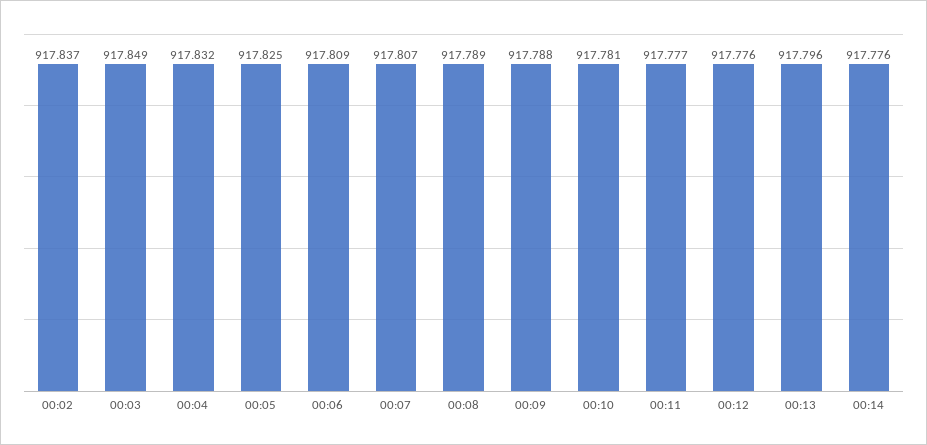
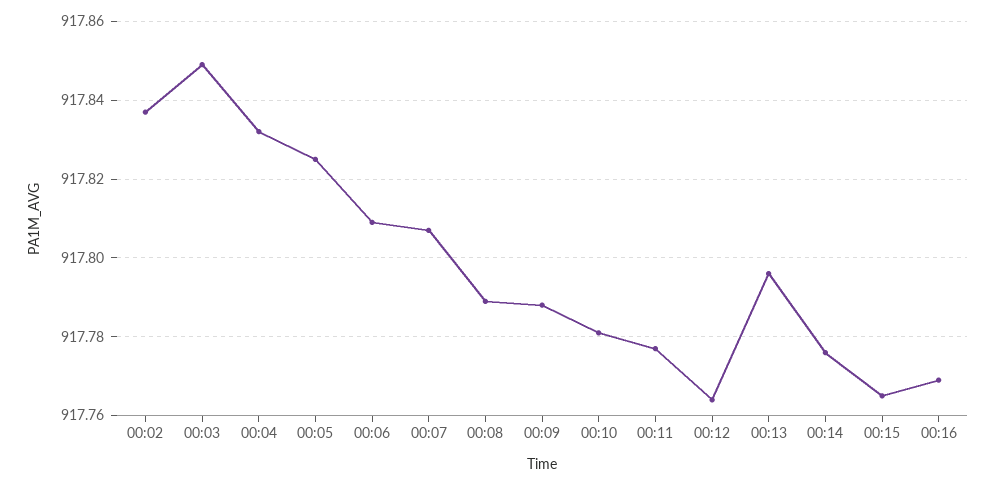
00:12: 917.776 -> 917.765
00:15: none -> 917.765
00:16: none -> 917.77

